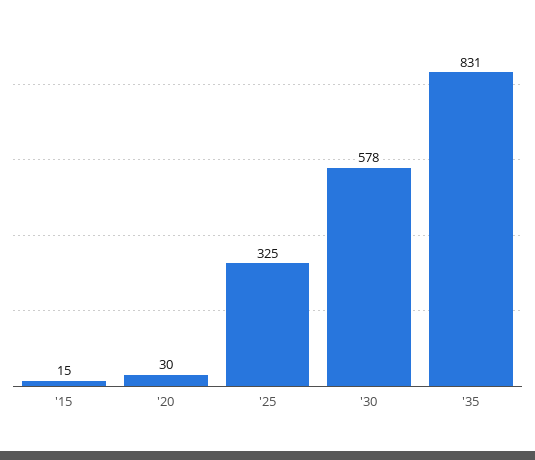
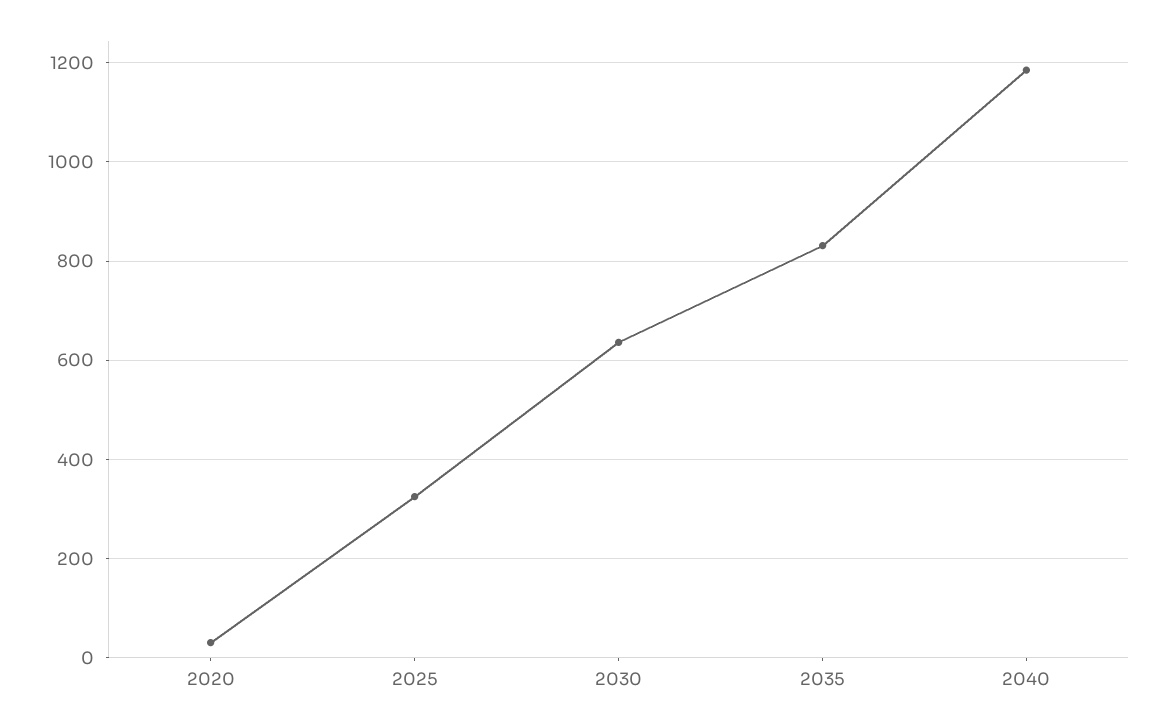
'15: 15 -> none
'30: 578 -> 640
2040: none -> 1180

